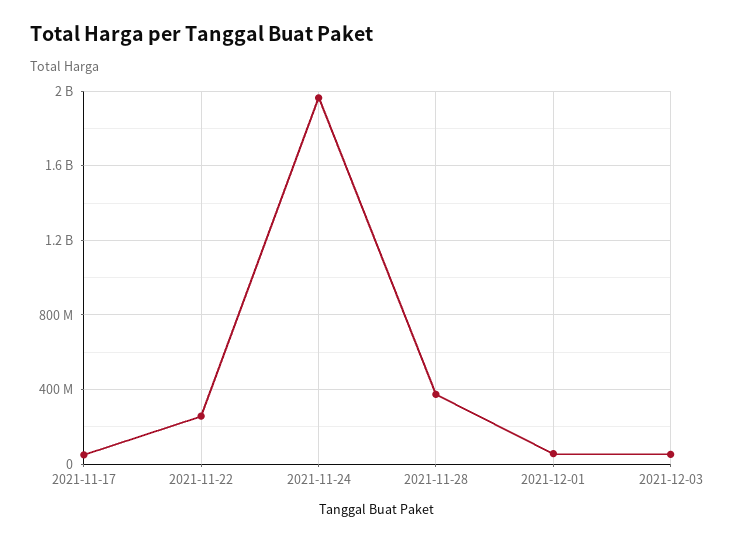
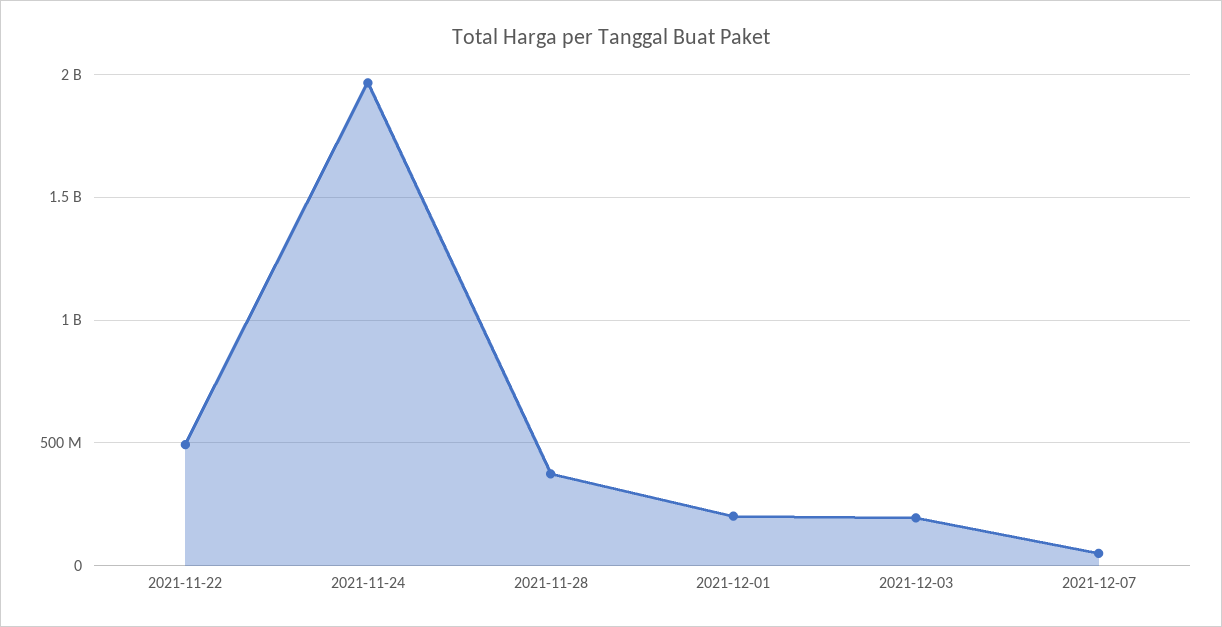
2021-11-17: 50000000 -> none
2021-11-22: 250000000 -> 500000000
2021-12-01: 50000000 -> 200000000
2021-12-03: 50000000 -> 200000000
2021-12-07: none -> 50000000

